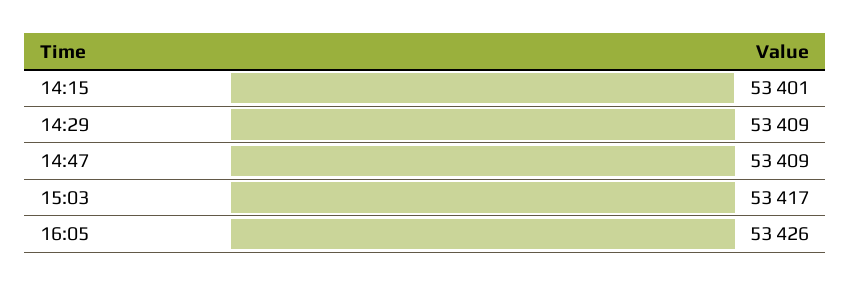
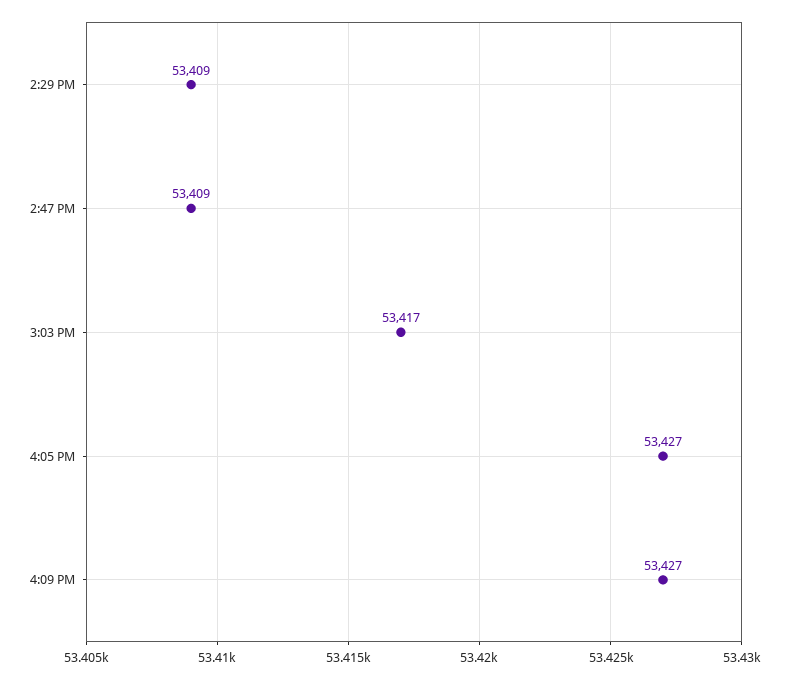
14:15: 53401 -> none
16:05: 53426 -> 53427
4:09 PM: none -> 53427

